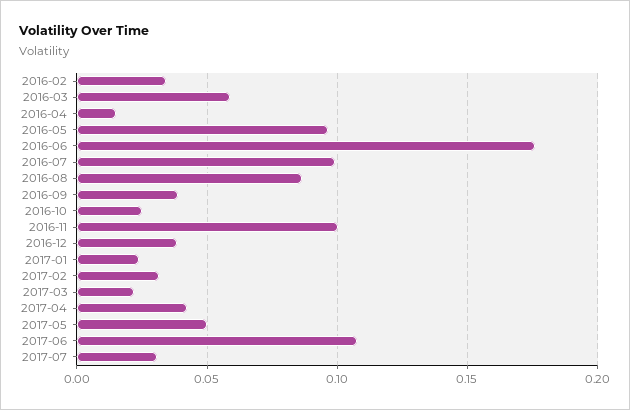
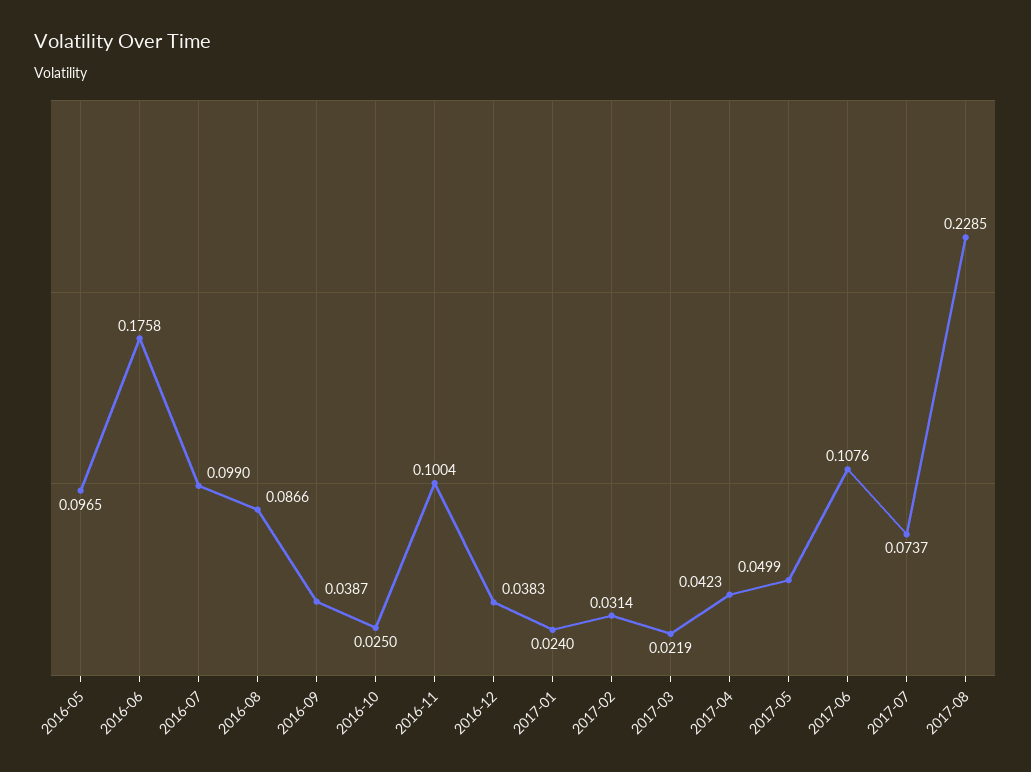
2016-02: 0.035 -> none
2016-03: 0.06 -> none
2016-04: 0.015 -> none
2017-07: 0.03 -> 0.0737
2017-08: none -> 0.2285

